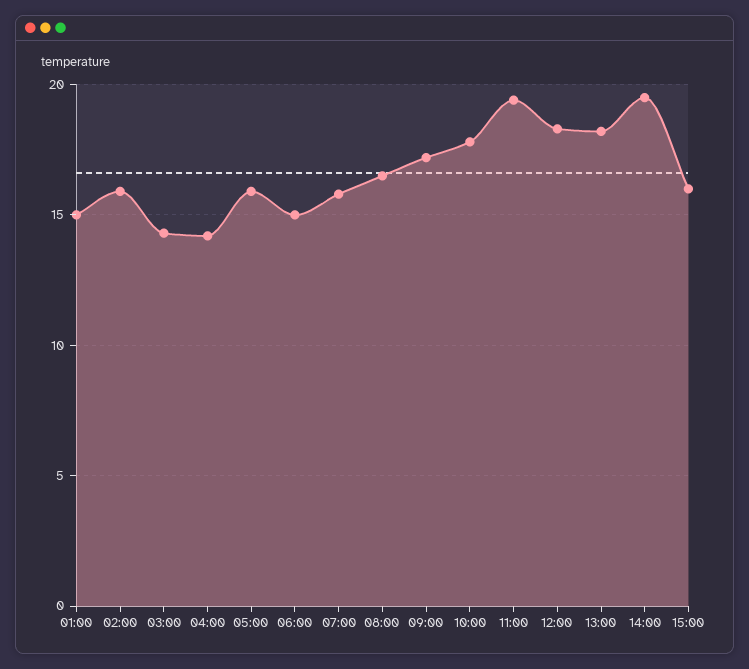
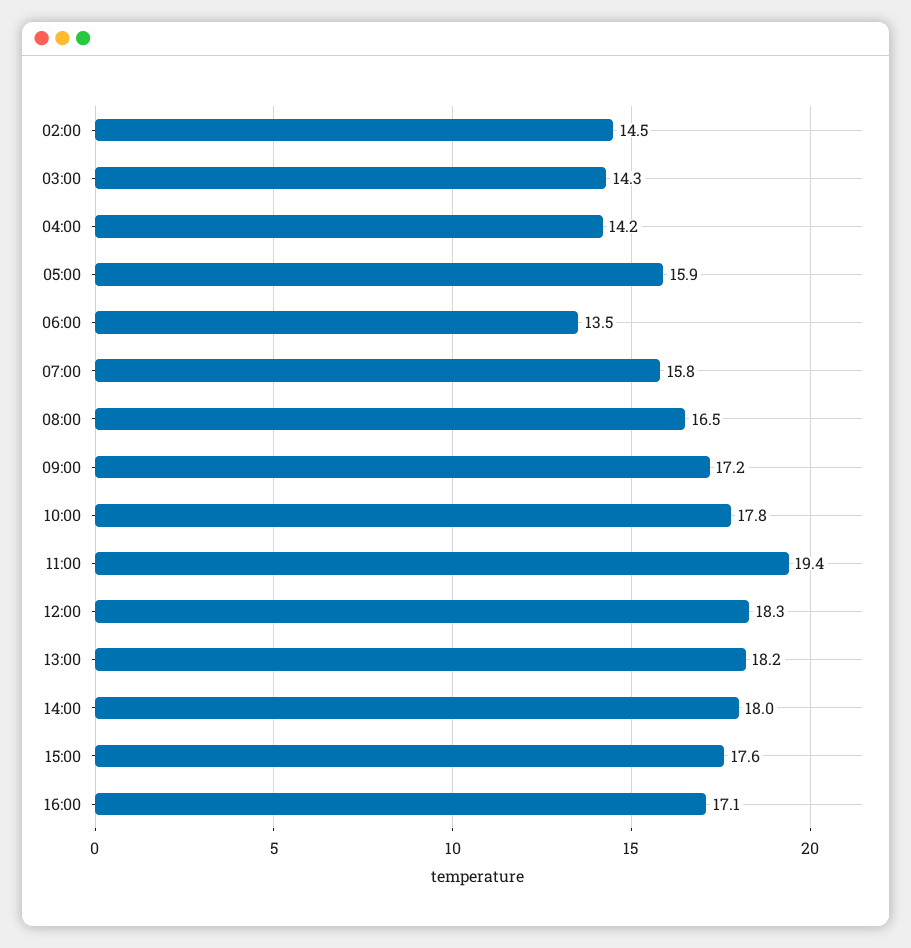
01:00: 15 -> none
02:00: 16 -> 14.5
06:00: 15 -> 13.5
14:00: 19.5 -> 18
15:00: 16 -> 17.6
16:00: none -> 17.1

